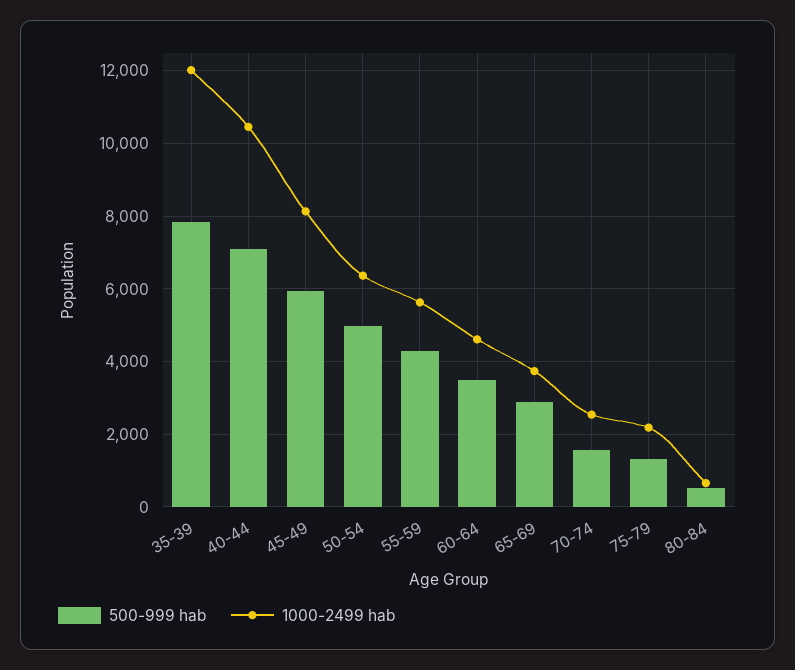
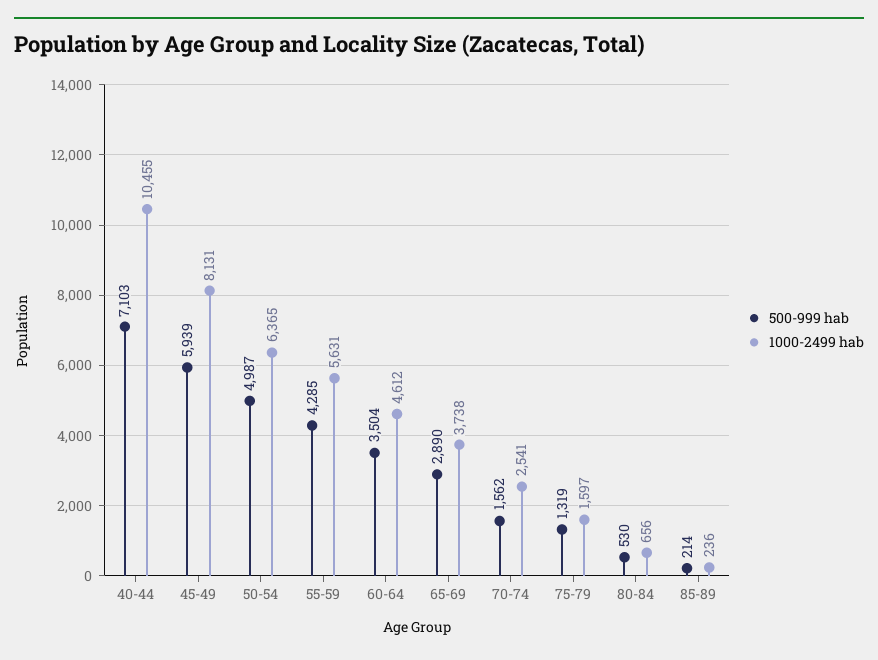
500-999 hab, 35-39: 7800 -> none
1000-2499 hab, 35-39: 12000 -> none
1000-2499 hab, 75-79: 2200 -> 1597
500-999 hab, 85-89: none -> 214
1000-2499 hab, 85-89: none -> 236

